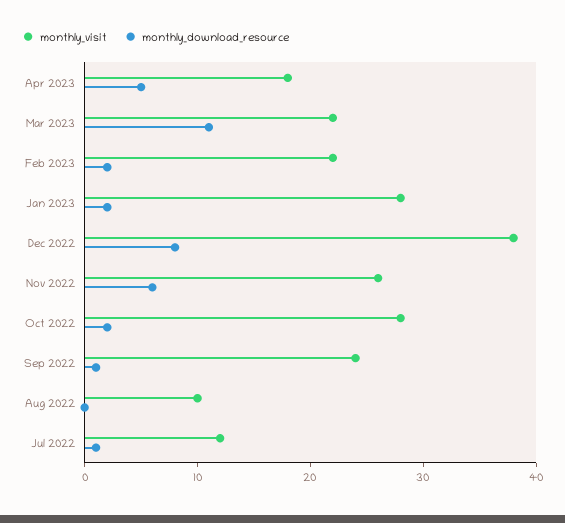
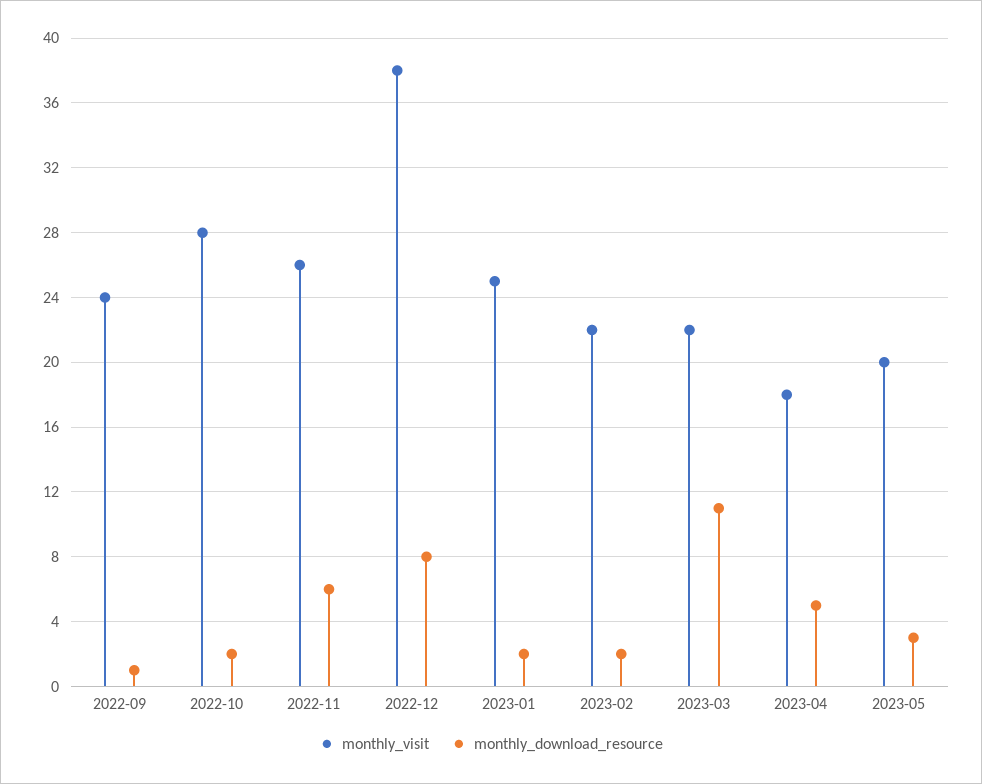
monthly_visit, Jan 2023: 28 -> 25
monthly_visit, Aug 2022: 10 -> none
monthly_download_resource, Aug 2022: 0 -> none
monthly_visit, Jul 2022: 12 -> none
monthly_download_resource, Jul 2022: 1 -> none
monthly_visit, 2023-05: none -> 20
monthly_download_resource, 2023-05: none -> 3

